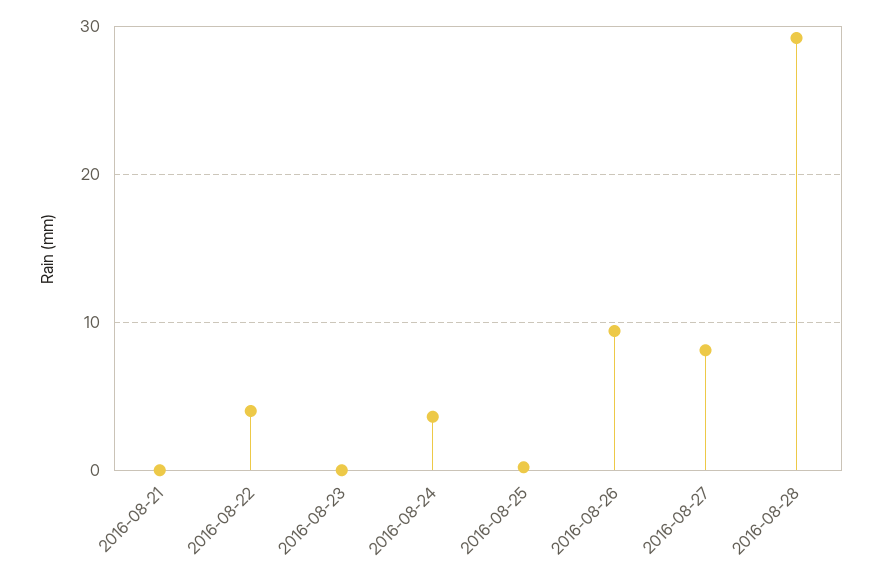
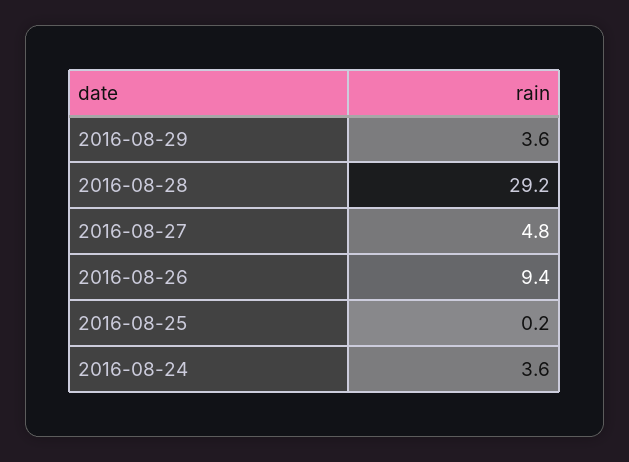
2016-08-21: 0 -> none
2016-08-22: 4 -> none
2016-08-23: 0 -> none
2016-08-27: 8 -> 4.8
2016-08-29: none -> 3.6

